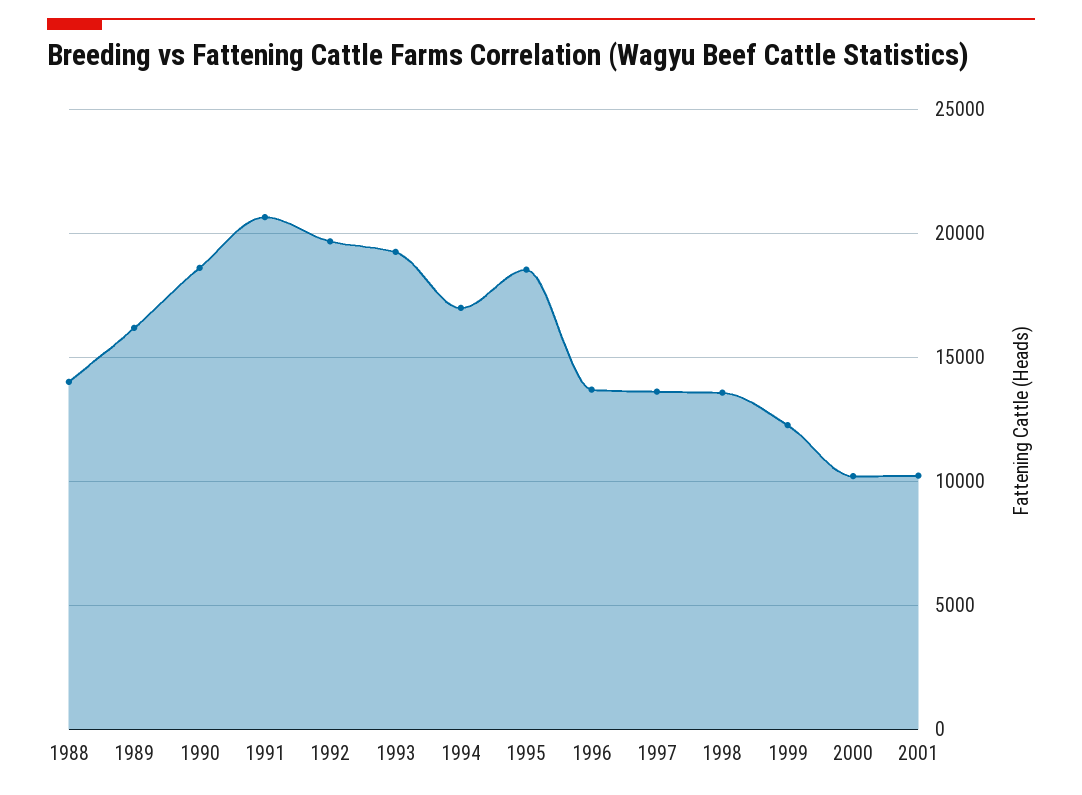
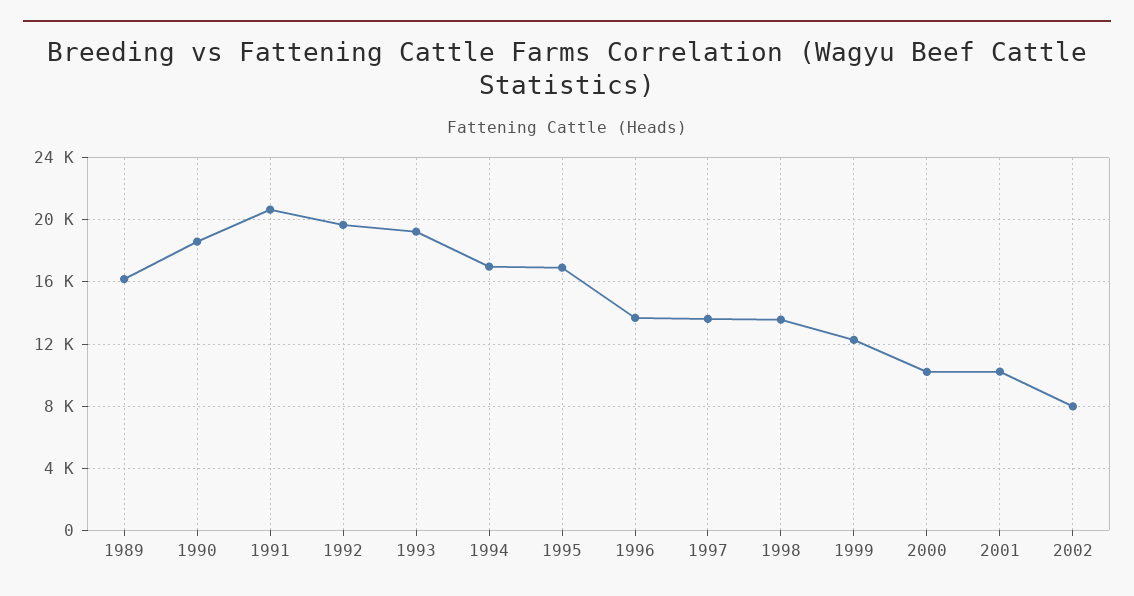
1988: 14000 -> none
1995: 18500 -> 17000
2002: none -> 8000

